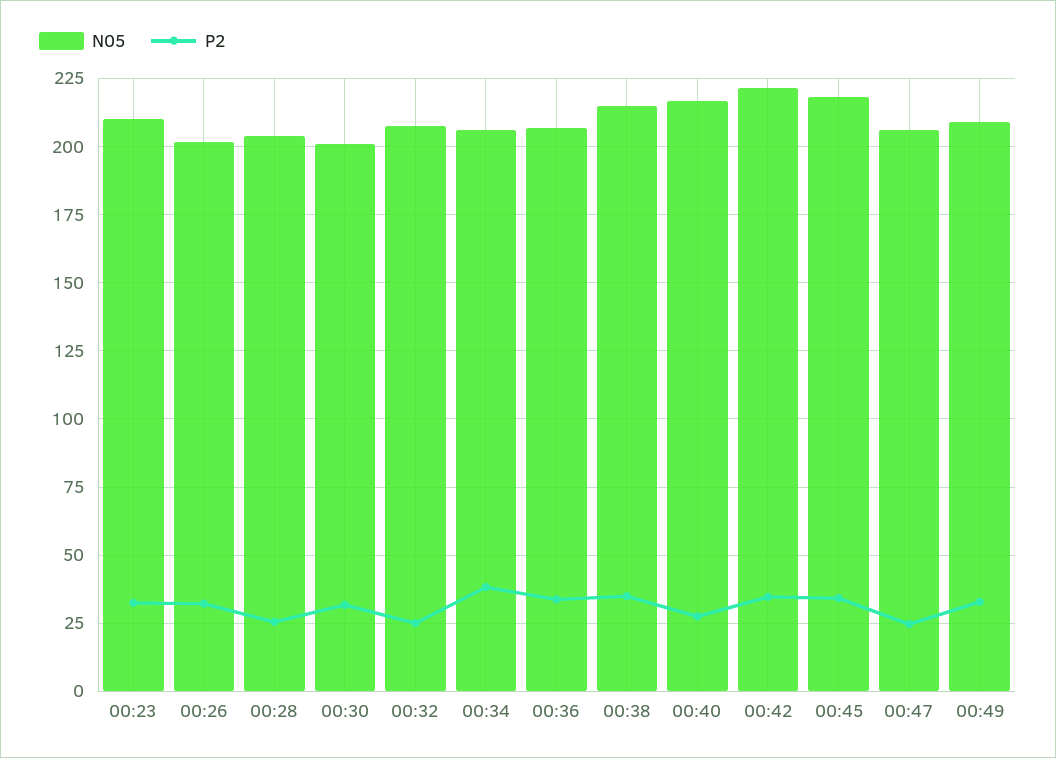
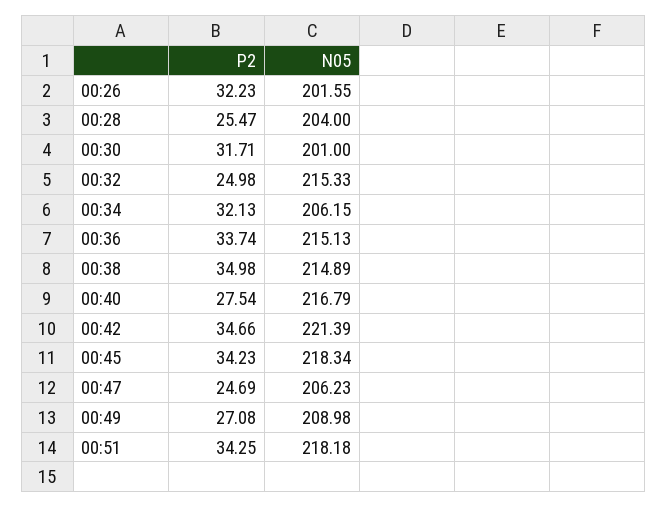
N05, 00:23: 210 -> none
P2, 00:23: 32.5 -> none
N05, 00:32: 207.5 -> 215.33
P2, 00:34: 37.5 -> 32.13
N05, 00:36: 207.5 -> 215.13
P2, 00:49: 32.5 -> 27.08
P2, 00:51: none -> 34.25
N05, 00:51: none -> 218.18

